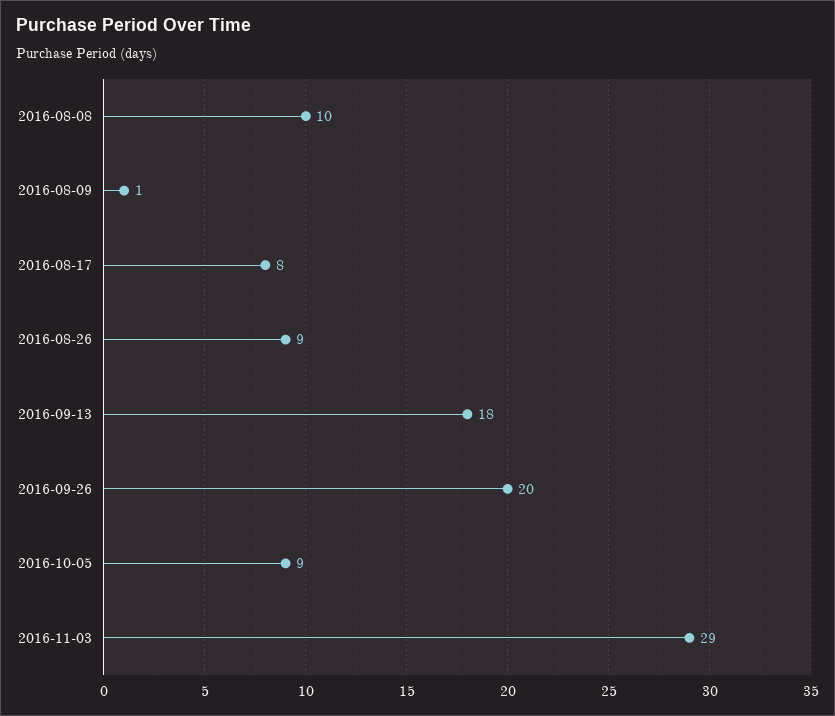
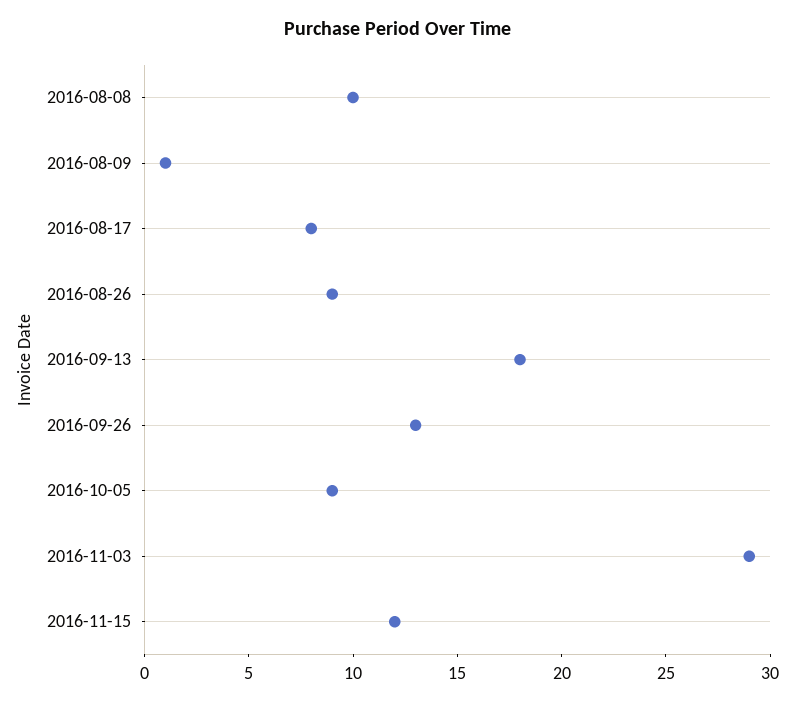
2016-09-26: 20 -> 13
2016-11-15: none -> 12

